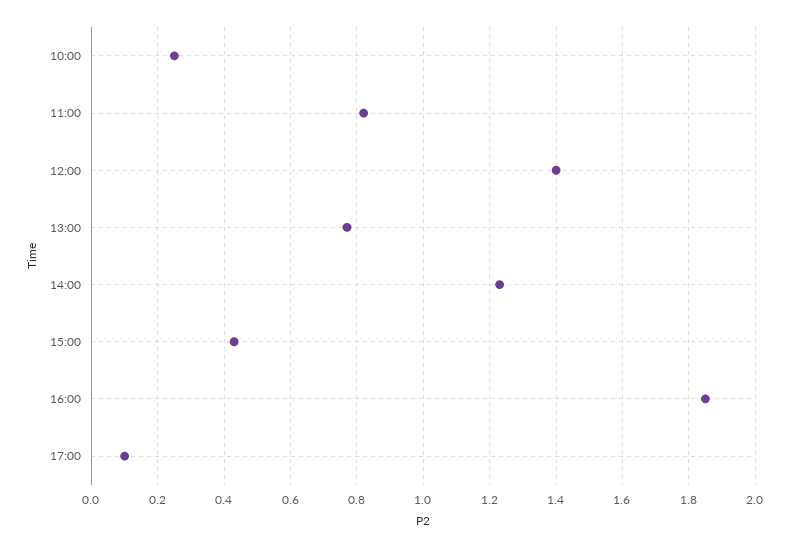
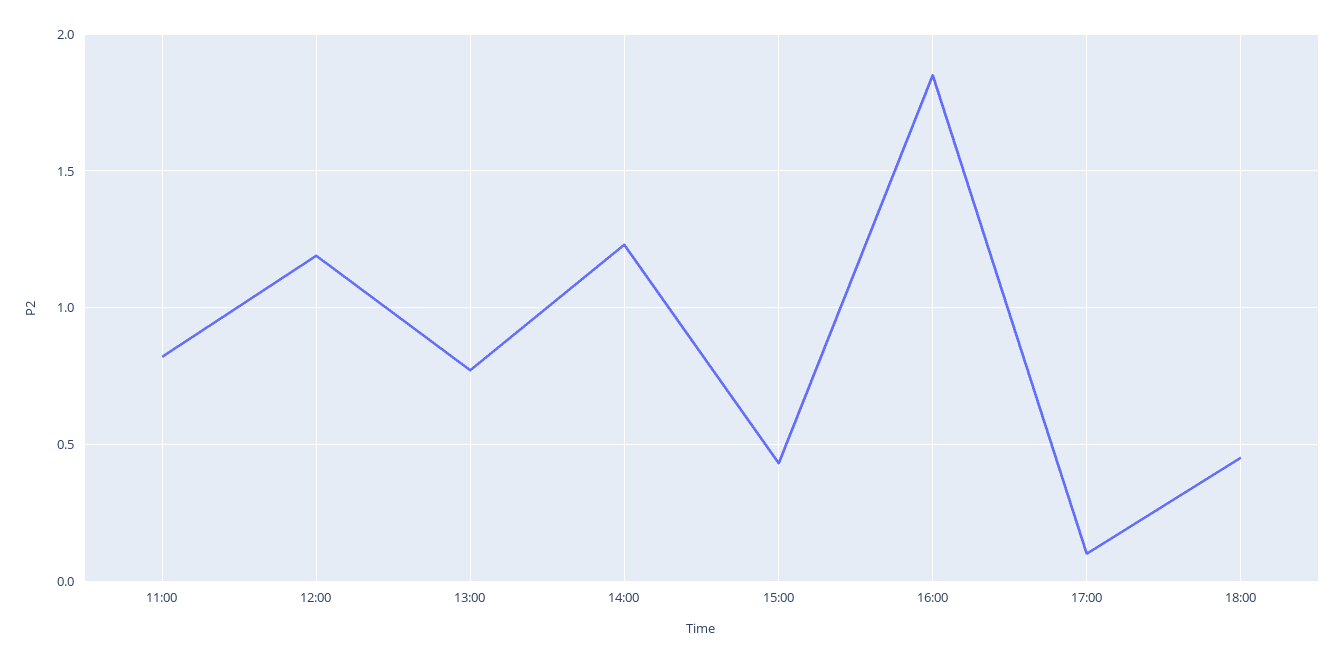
10:00: 0.25 -> none
12:00: 1.4 -> 1.2
18:00: none -> 0.45

